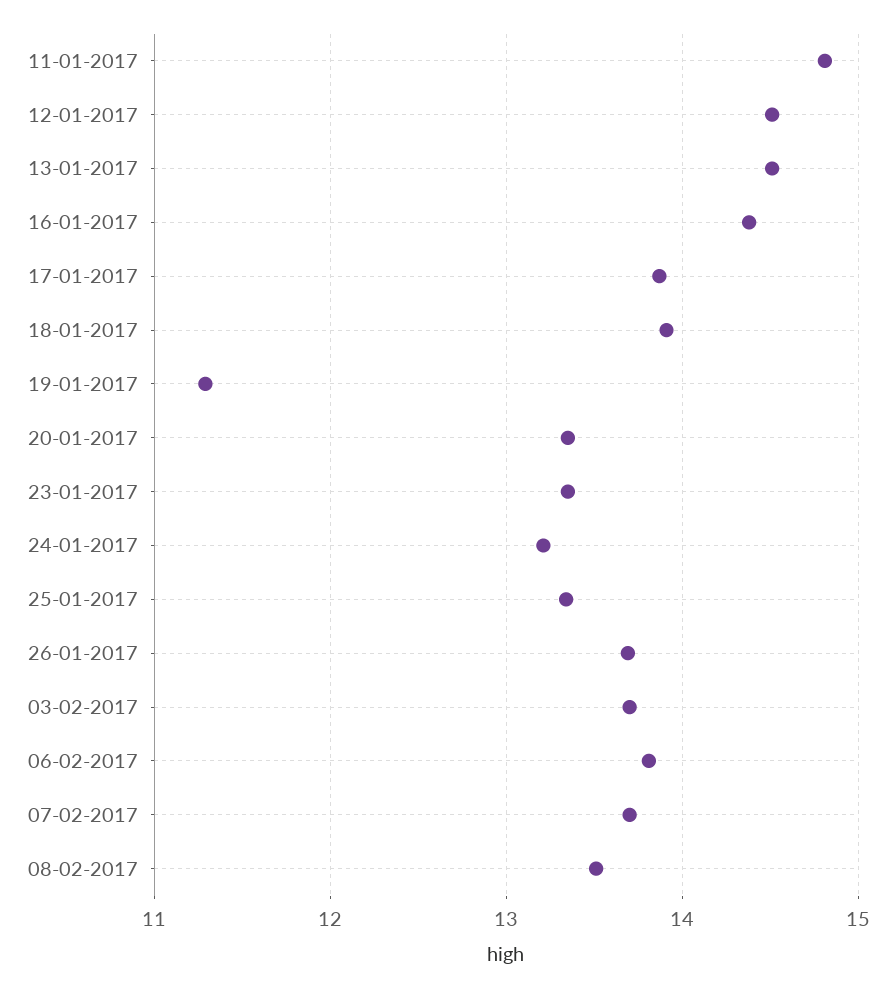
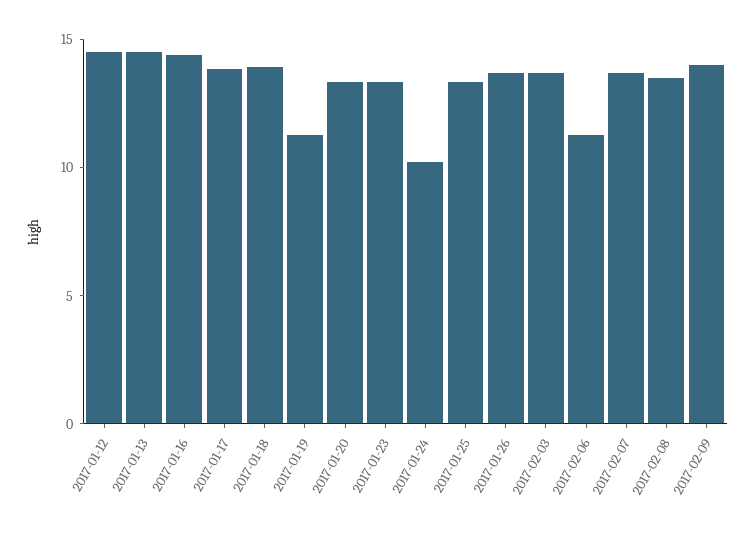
11-01-2017: 14.8 -> none
24-01-2017: 13.2 -> 10
06-02-2017: 13.8 -> 11
2017-02-09: none -> 14

